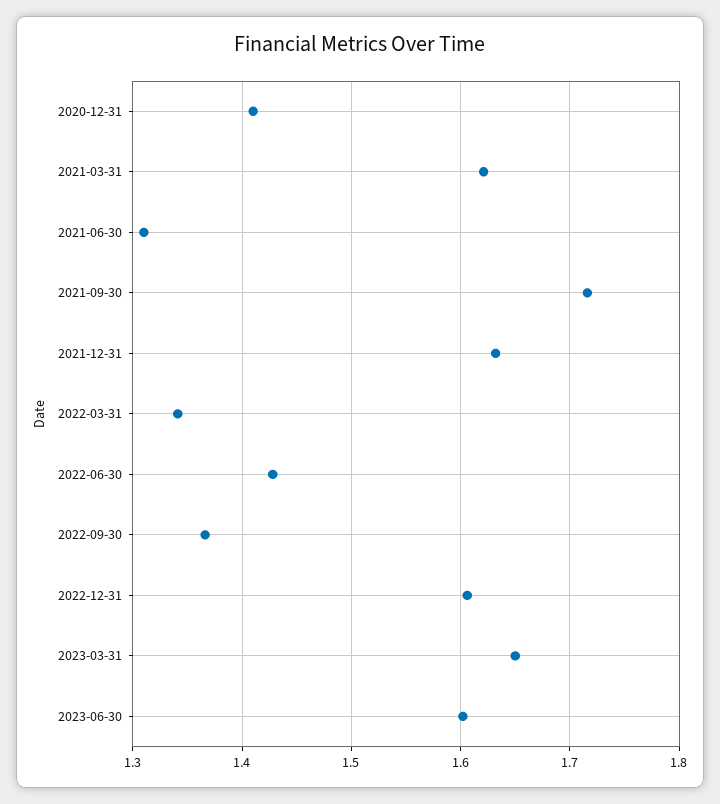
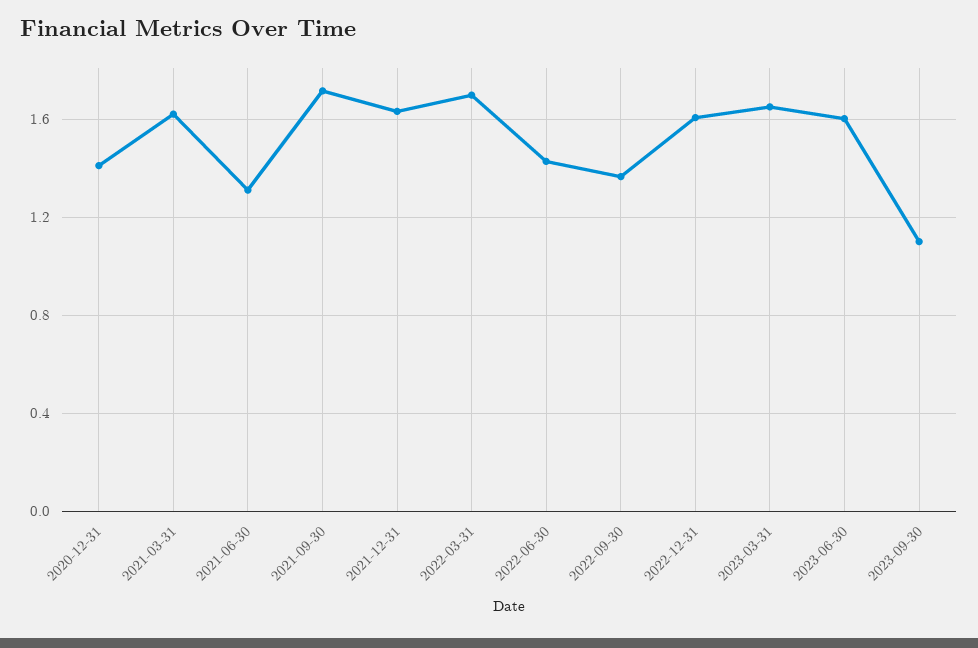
2022-03-31: 1.34 -> 1.7
2023-09-30: none -> 1.1

